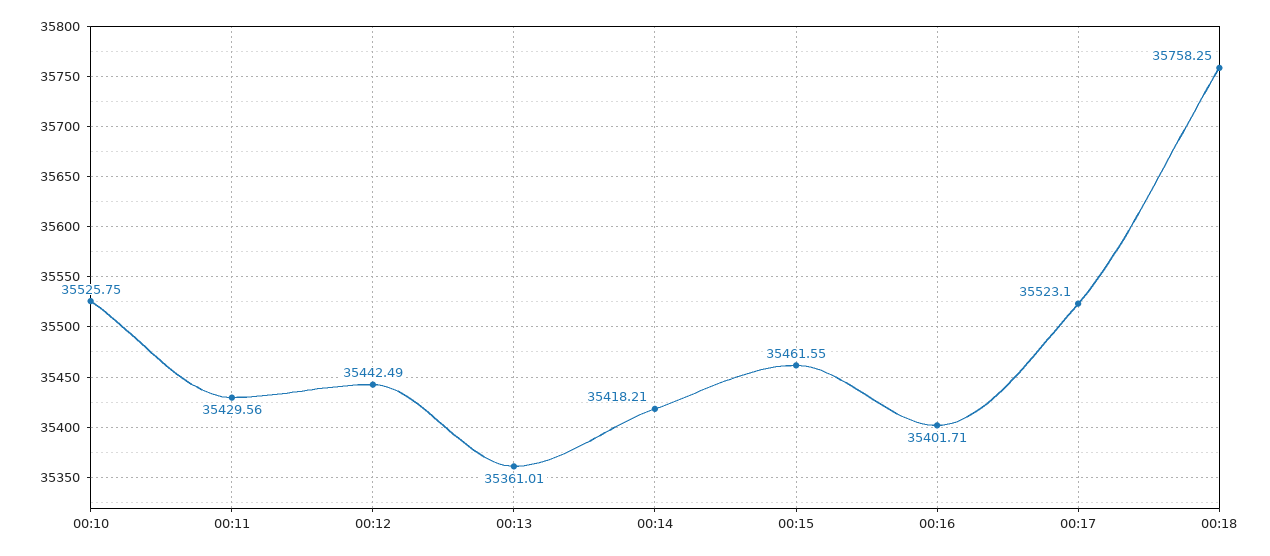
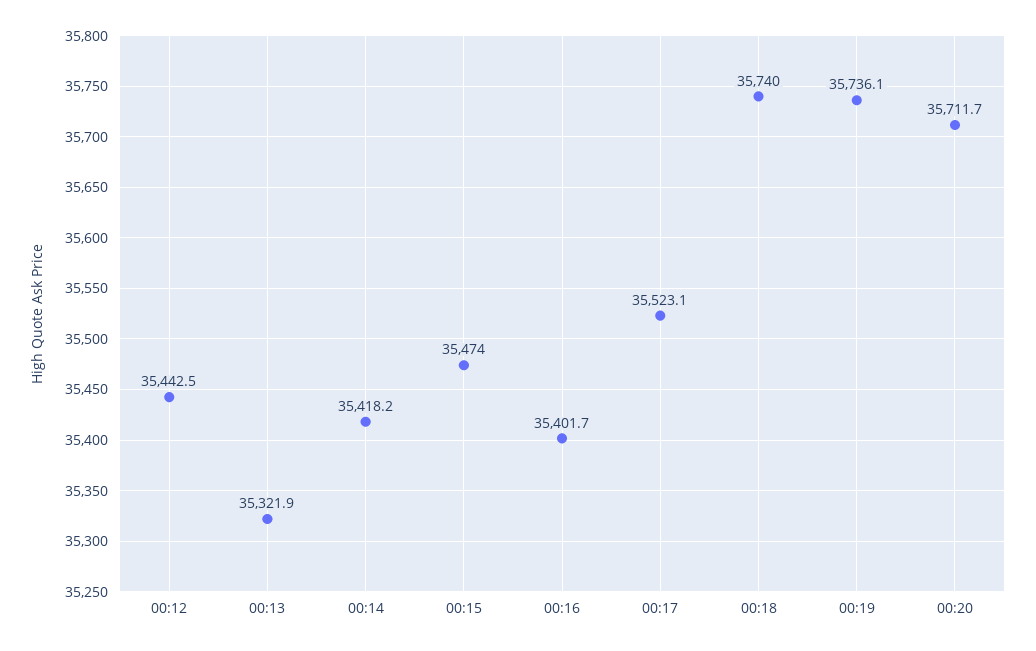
00:10: 35525.75 -> none
00:11: 35429.56 -> none
00:13: 35361.01 -> 35321.9
00:15: 35461.55 -> 35474
00:18: 35758.25 -> 35740
00:19: none -> 35736.1
00:20: none -> 35711.7

